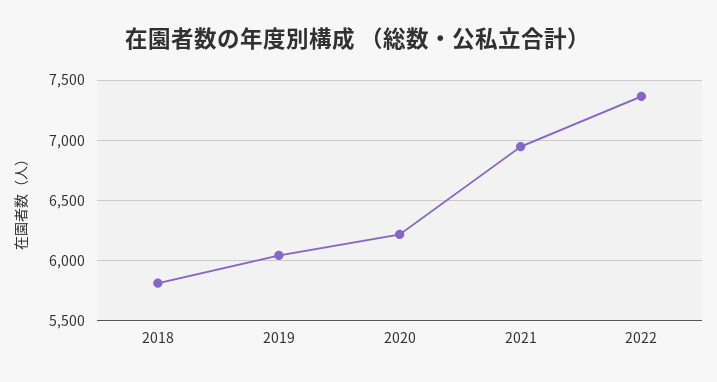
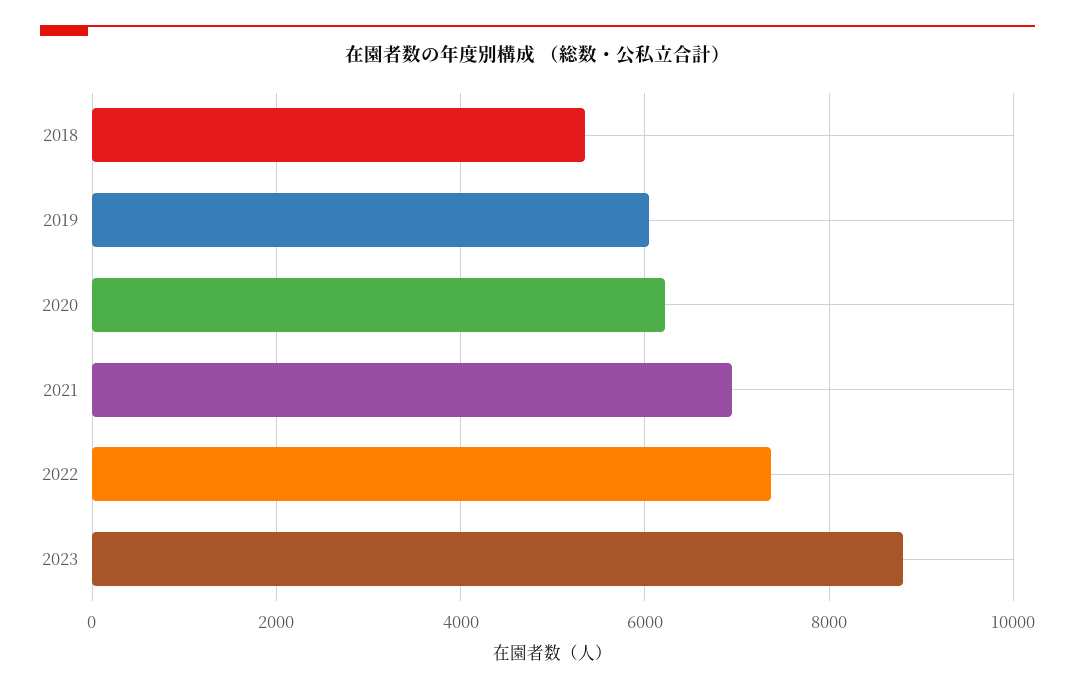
2018: 5800 -> 5400
2023: none -> 8800

